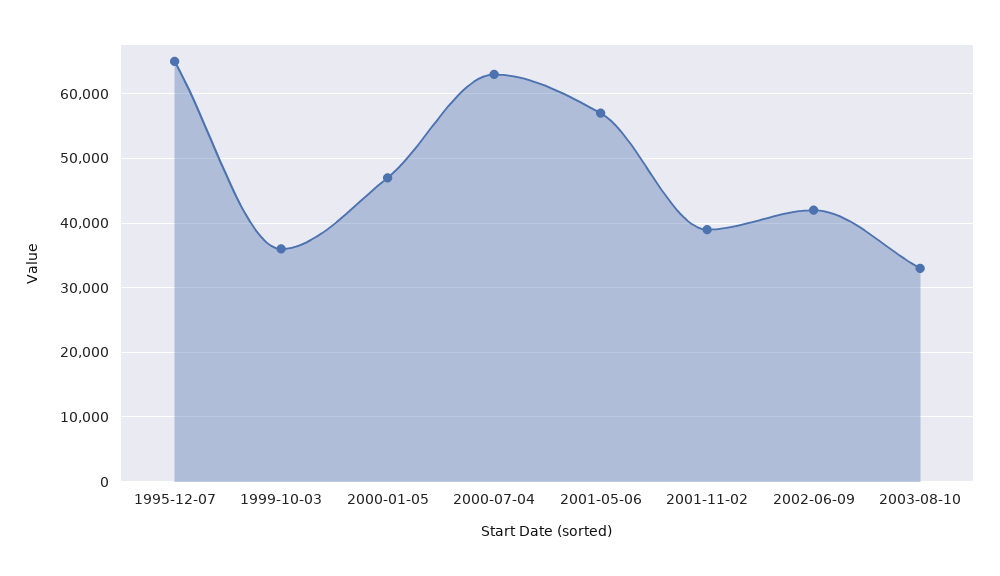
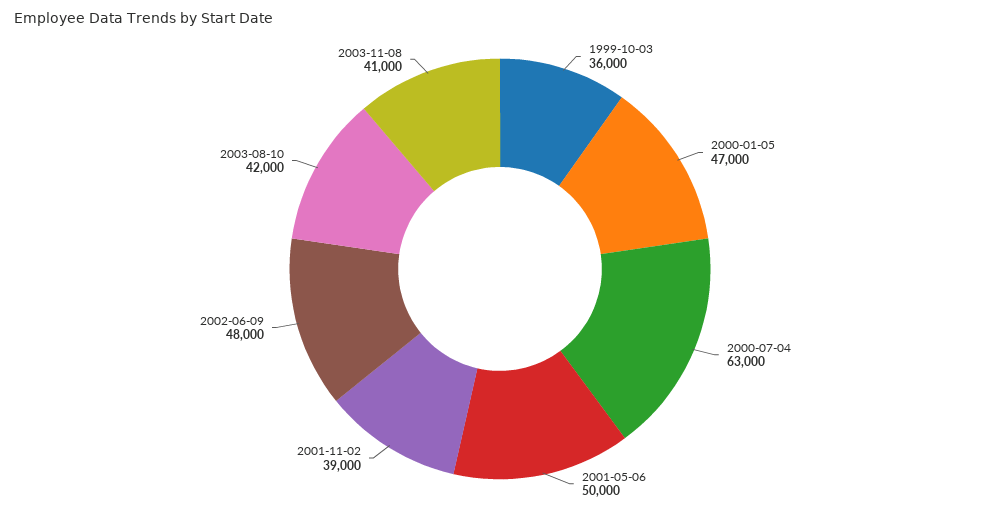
1995-12-07: 65000 -> none
2001-05-06: 57000 -> 50000
2002-06-09: 42000 -> 48000
2003-08-10: 33000 -> 42000
2003-11-08: none -> 41000

